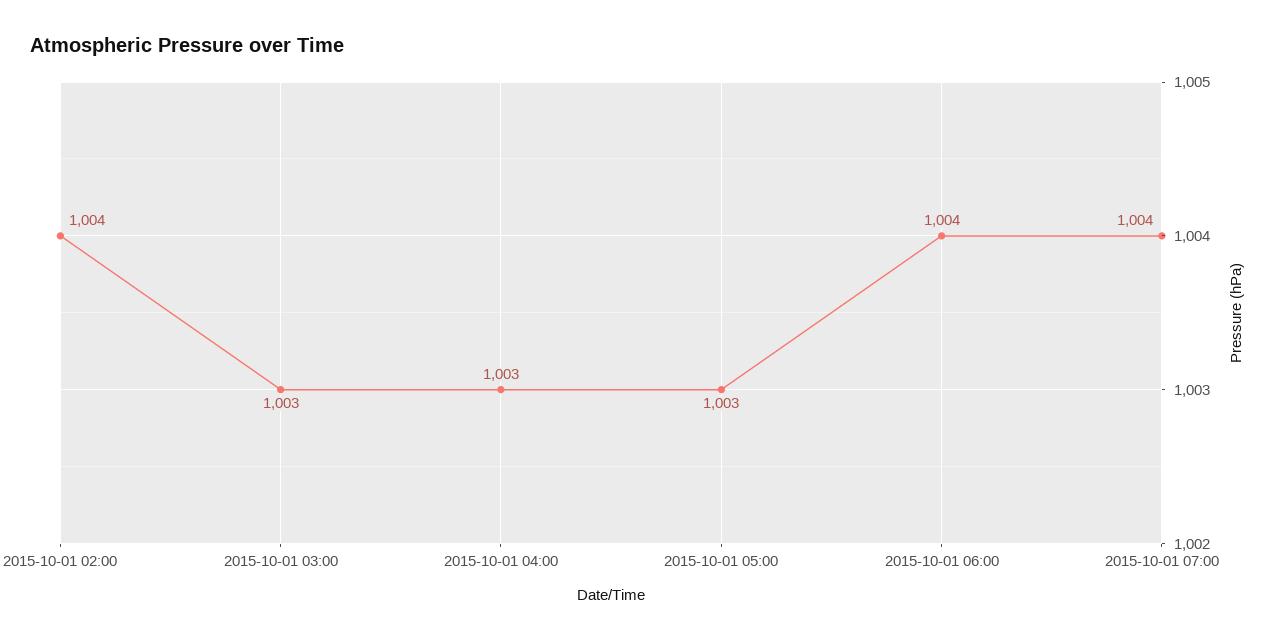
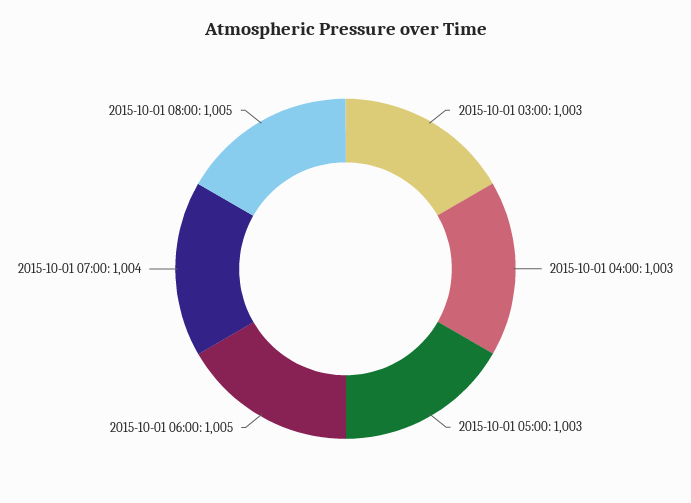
2015-10-01 02:00: 1004 -> none
2015-10-01 06:00: 1004 -> 1005
2015-10-01 08:00: none -> 1005

